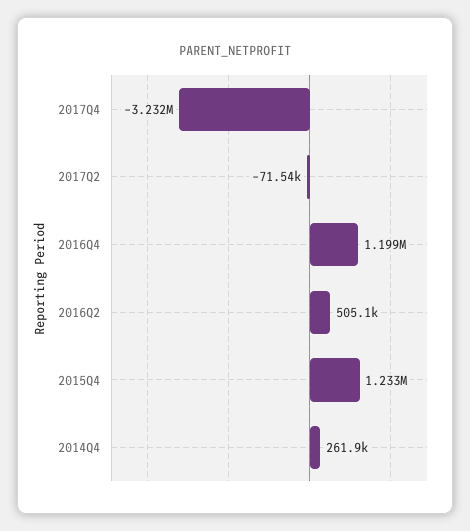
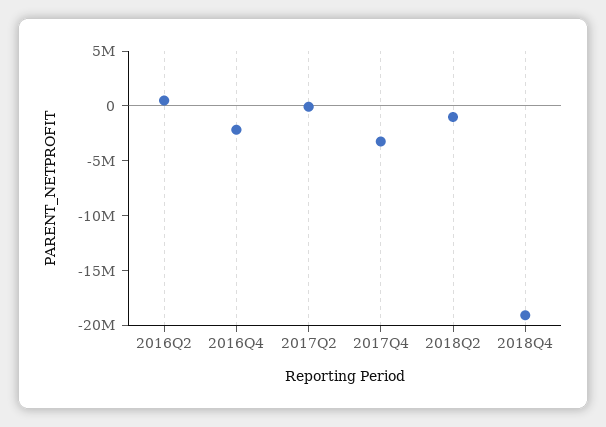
2016Q4: 1199000 -> -2000000
2015Q4: 1233000 -> none
2014Q4: 261900 -> none
2018Q2: none -> -1000000
2018Q4: none -> -19000000

